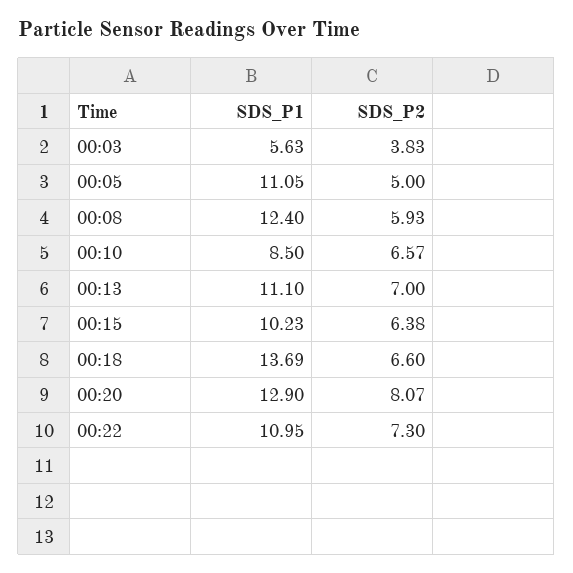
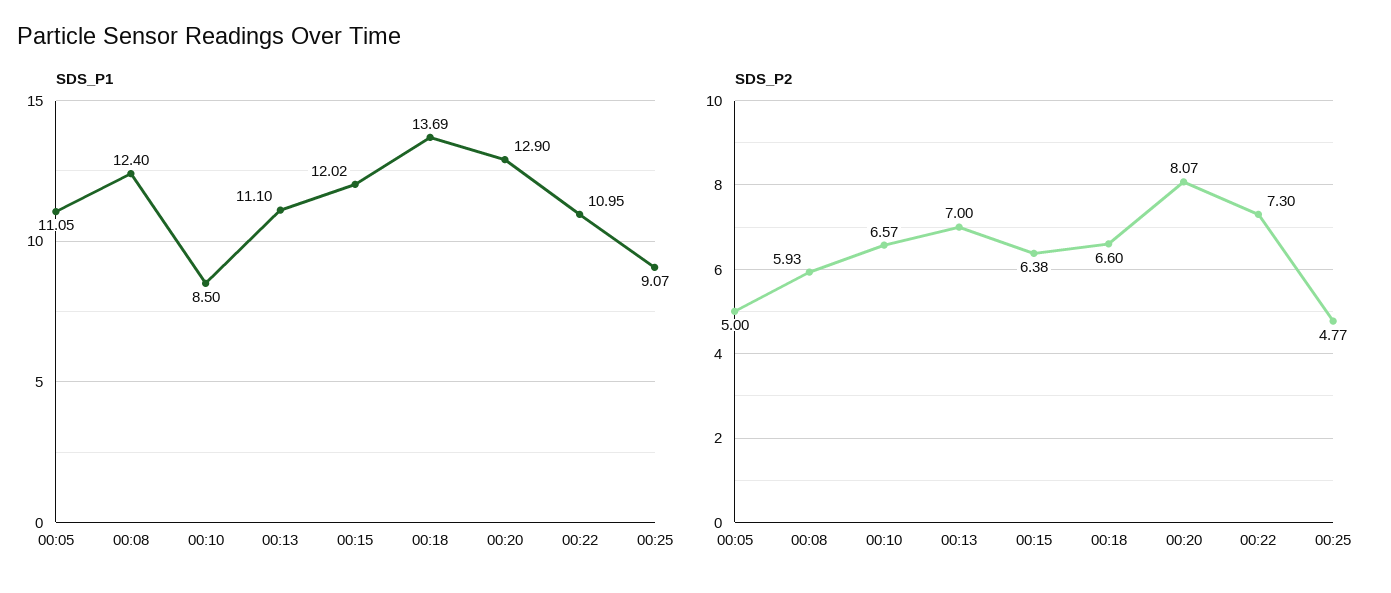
SDS_P1, 00:03: 5.63 -> none
SDS_P2, 00:03: 3.83 -> none
SDS_P1, 00:15: 10.23 -> 12.02
SDS_P1, 00:25: none -> 9.07
SDS_P2, 00:25: none -> 4.77

